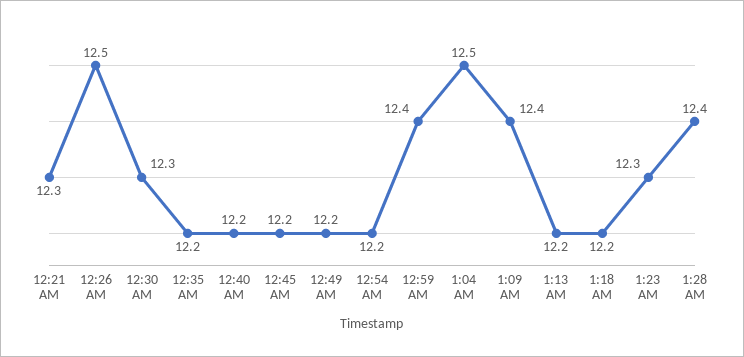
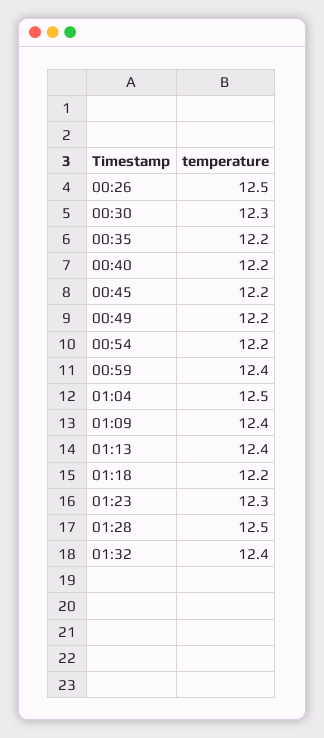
12:21 AM: 12.3 -> none
1:13 AM: 12.2 -> 12.4
1:28 AM: 12.4 -> 12.5
01:32: none -> 12.4

